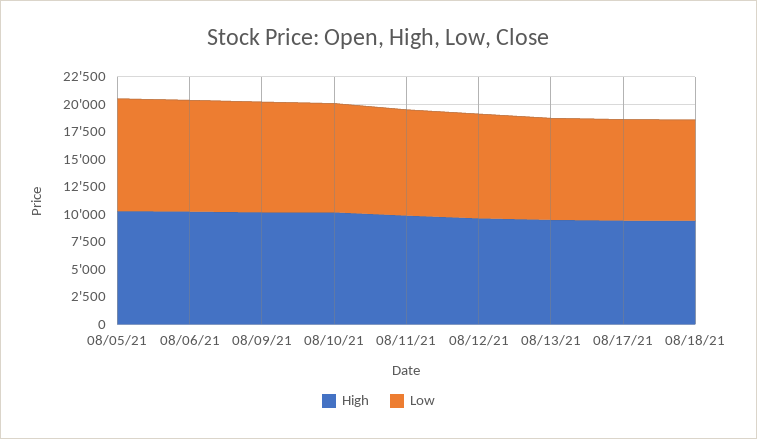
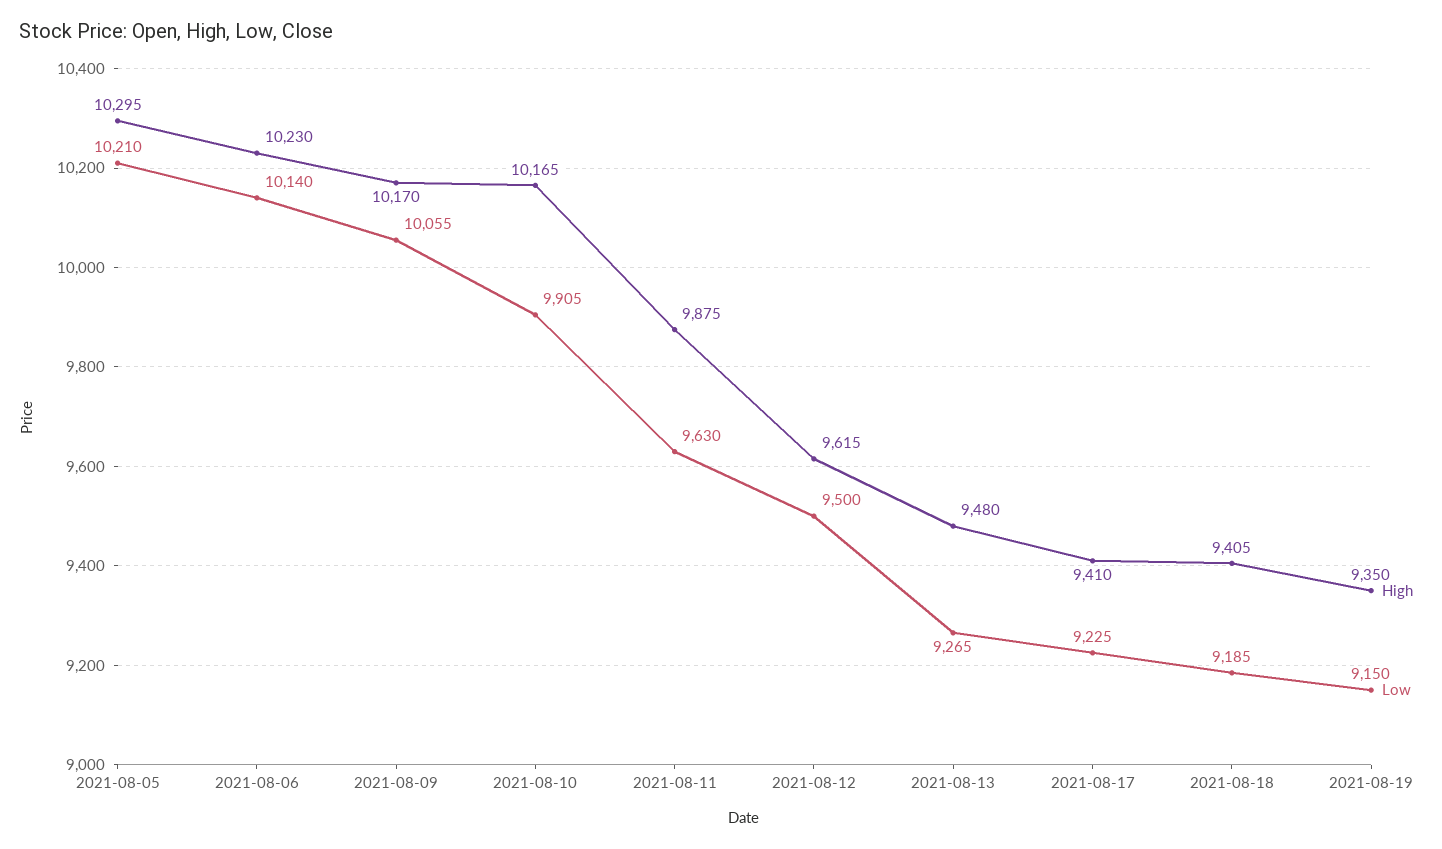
High, 2021-08-19: none -> 9350
Low, 2021-08-19: none -> 9150

